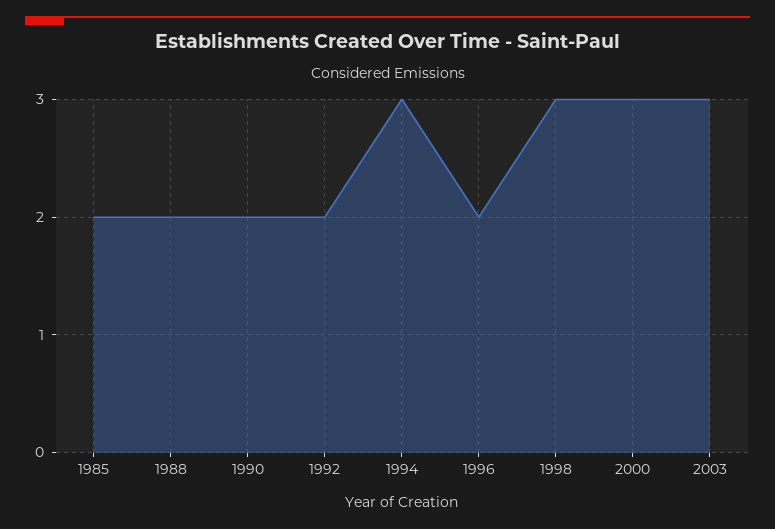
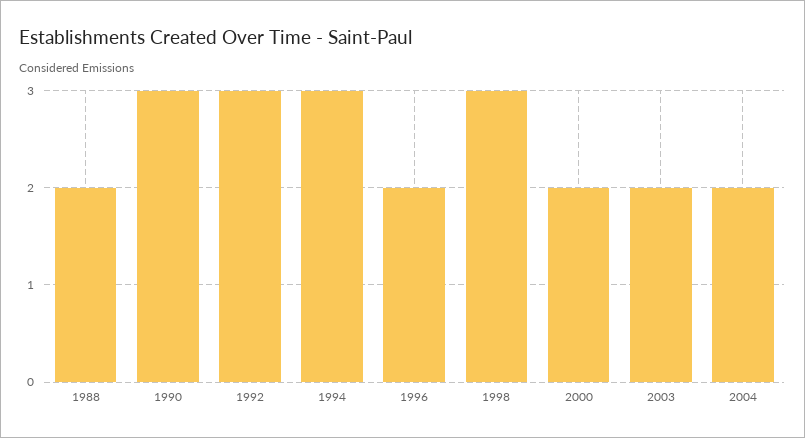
1985: 2 -> none
1990: 2 -> 3
1992: 2 -> 3
2000: 3 -> 2
2003: 3 -> 2
2004: none -> 2

